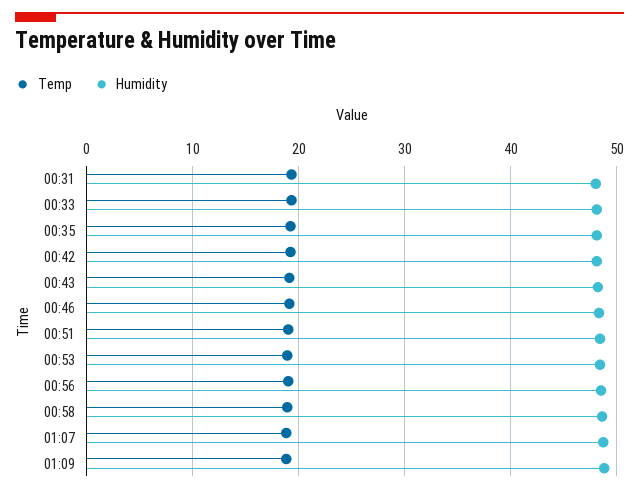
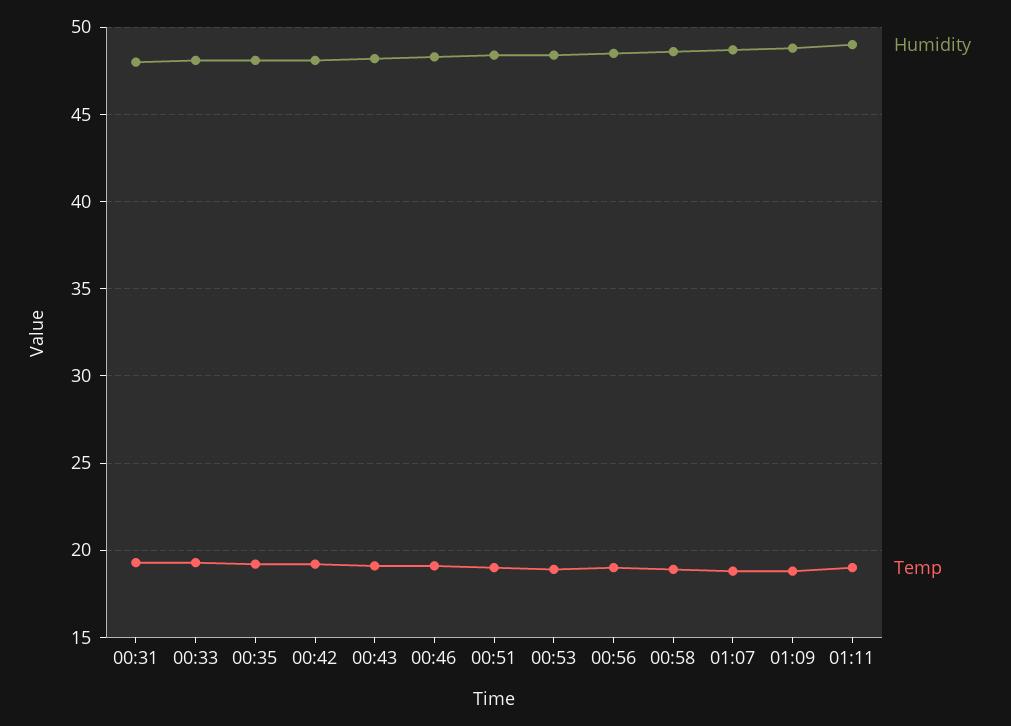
Humidity, 01:11: none -> 49
Temp, 01:11: none -> 19

